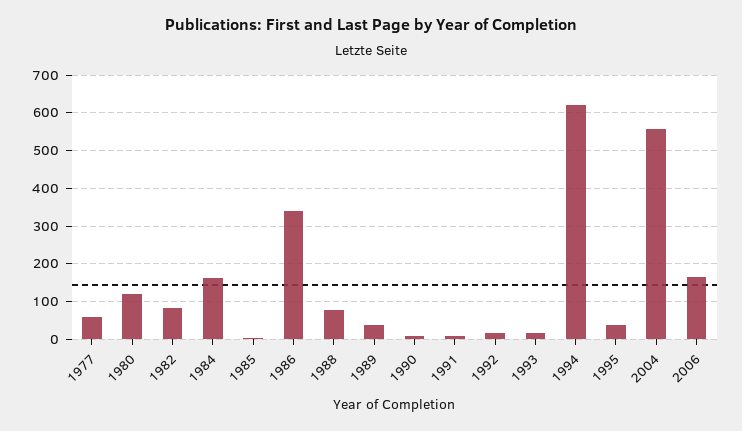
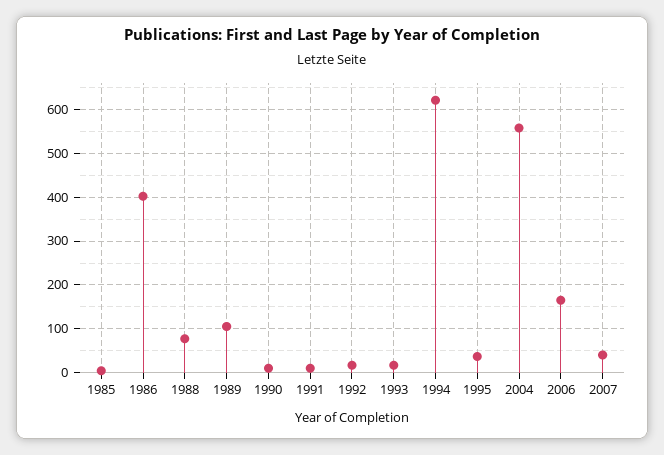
1977: 60 -> none
1980: 120 -> none
1982: 80 -> none
1984: 160 -> none
1986: 340 -> 400
1989: 40 -> 100
2007: none -> 40

